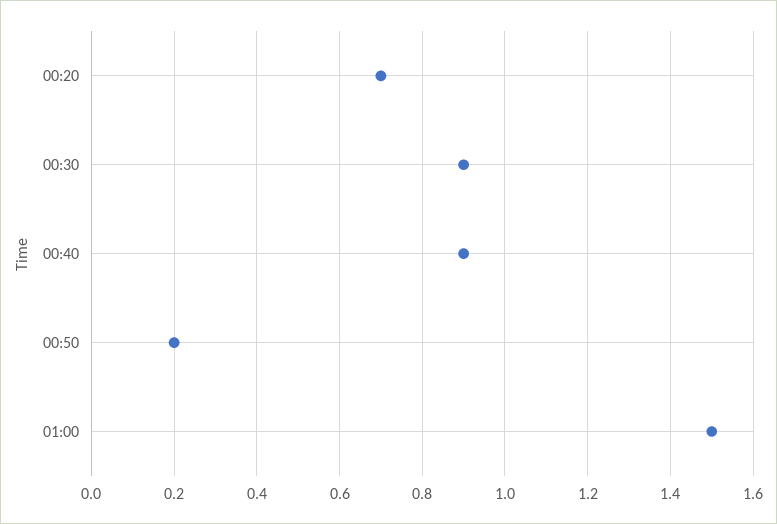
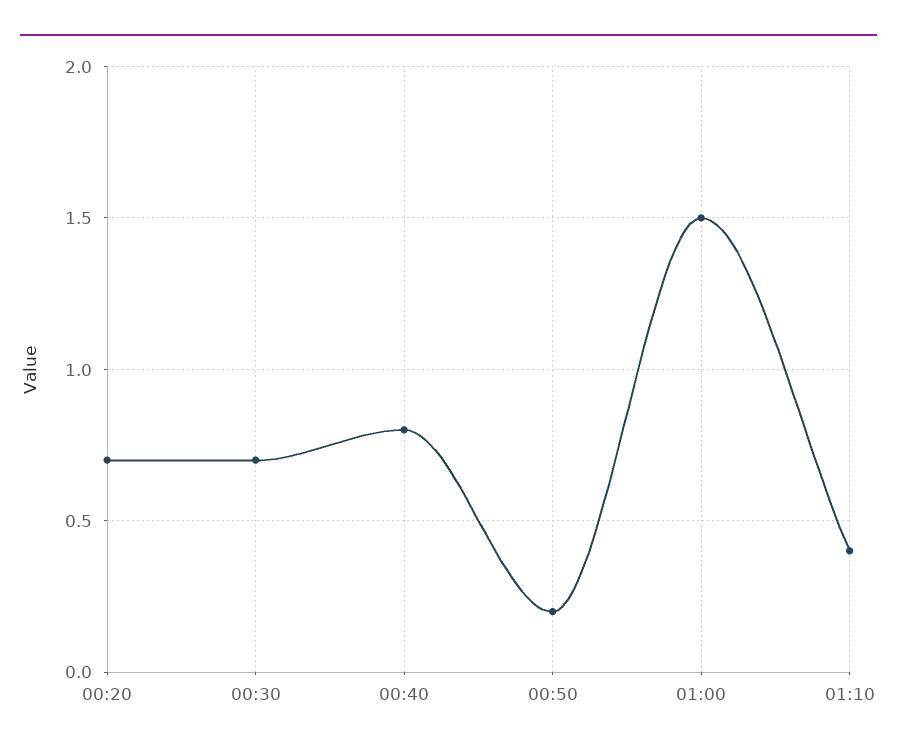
00:30: 0.9 -> 0.7
00:40: 0.9 -> 0.8
01:10: none -> 0.4

